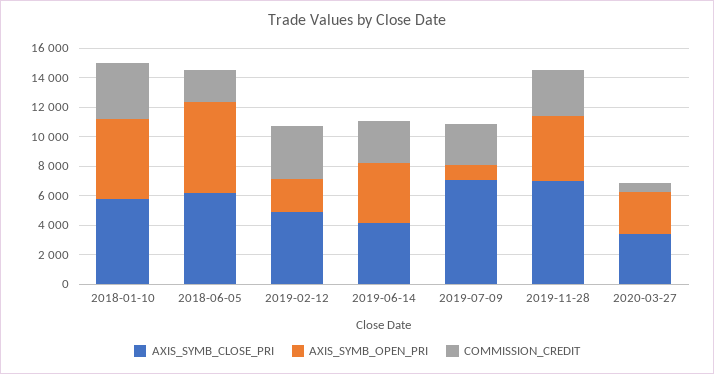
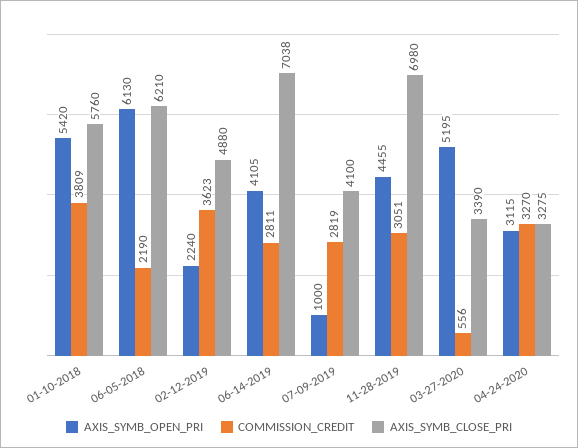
AXIS_SYMB_CLOSE_PRI, 2019-06-14: 4000 -> 7038
AXIS_SYMB_CLOSE_PRI, 2019-07-09: 7000 -> 4100
AXIS_SYMB_OPEN_PRI, 2020-03-27: 3000 -> 5195
AXIS_SYMB_OPEN_PRI, 04-24-2020: none -> 3115
COMMISSION_CREDIT, 04-24-2020: none -> 3270
AXIS_SYMB_CLOSE_PRI, 04-24-2020: none -> 3275

